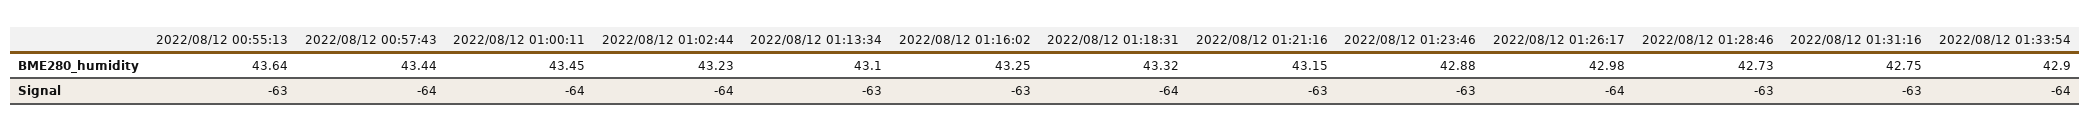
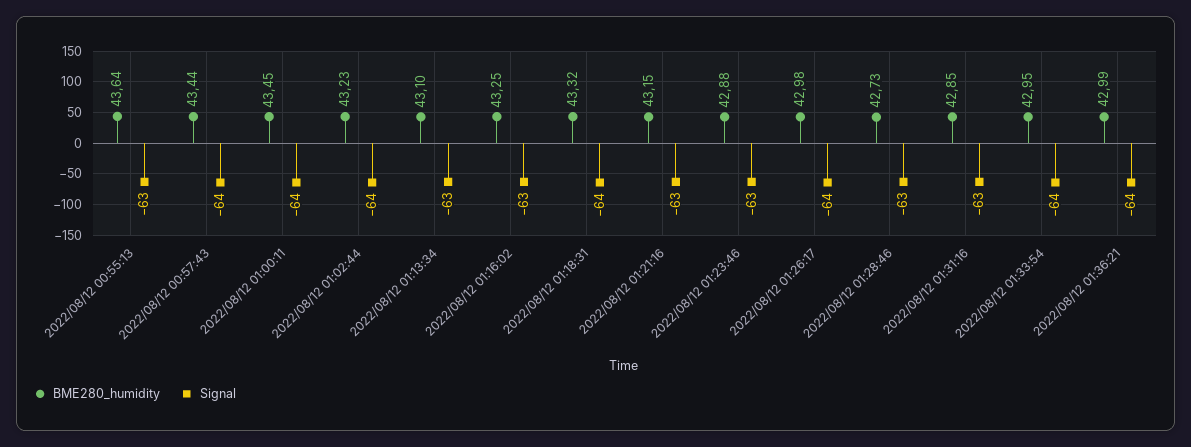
BME280_humidity, 2022/08/12 01:31:16: 42.75 -> 42.85
BME280_humidity, 2022/08/12 01:33:54: 42.9 -> 42.95
BME280_humidity, 2022/08/12 01:36:21: none -> 42.99
Signal, 2022/08/12 01:36:21: none -> -64

